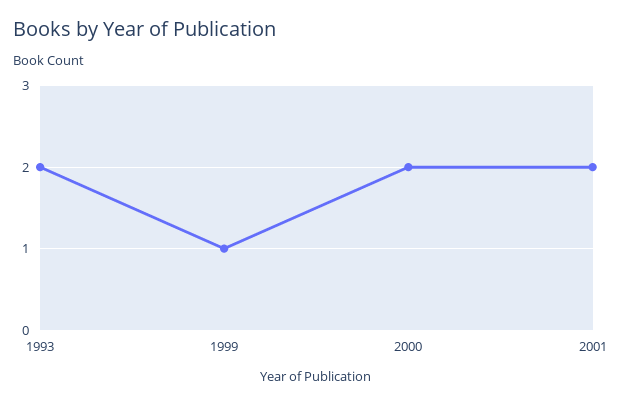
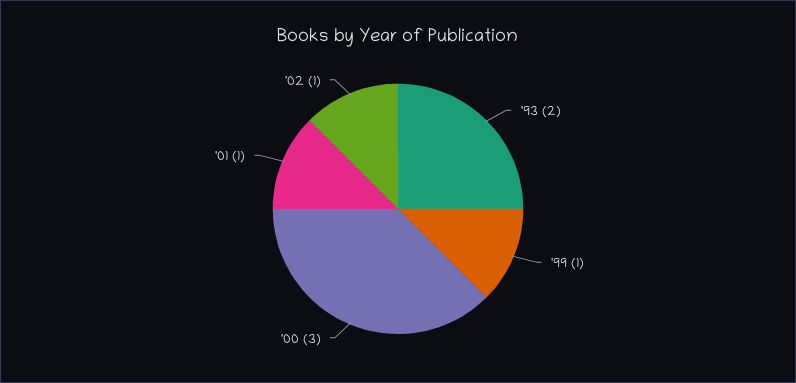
2000: 2 -> 3
2001: 2 -> 1
'02: none -> 1

